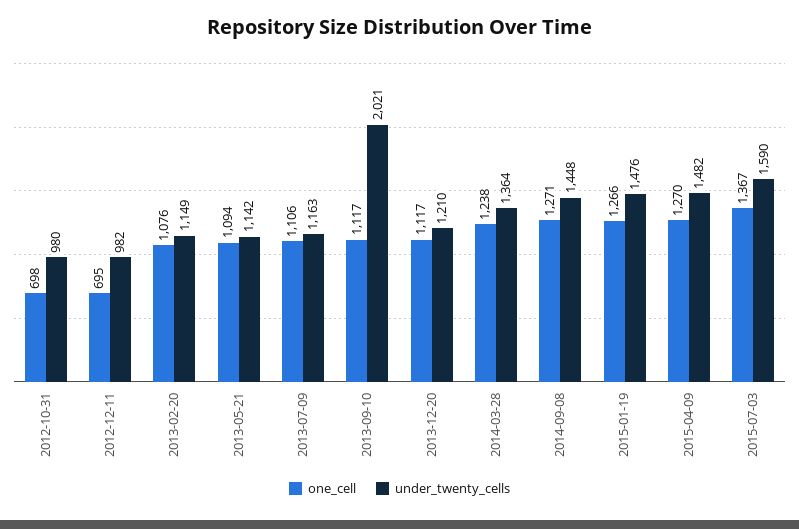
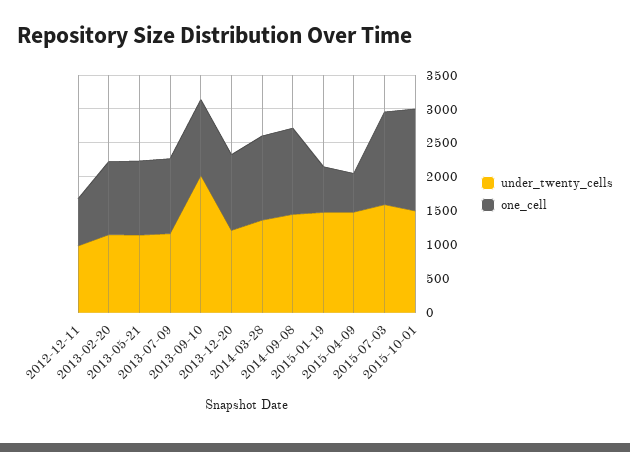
one_cell, 2012-10-31: 698 -> none
under_twenty_cells, 2012-10-31: 980 -> none
one_cell, 2015-01-19: 1266 -> 750
one_cell, 2015-04-09: 1270 -> 500
under_twenty_cells, 2015-10-01: none -> 1500
one_cell, 2015-10-01: none -> 1500

